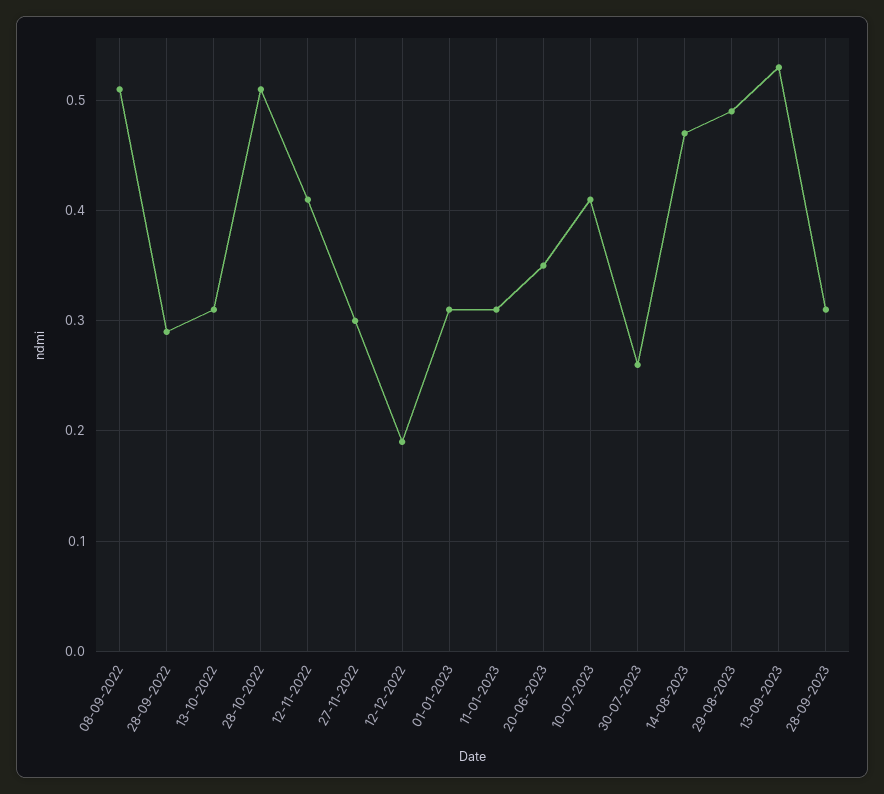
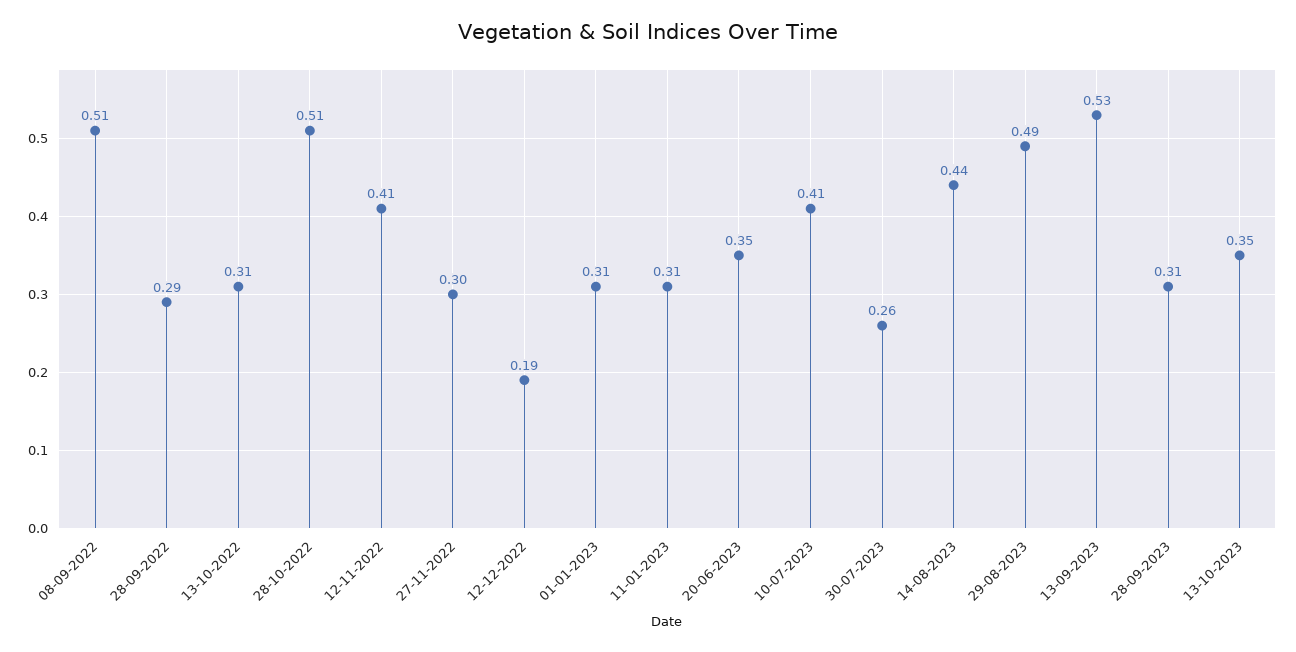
14-08-2023: 0.47 -> 0.44
13-10-2023: none -> 0.35

